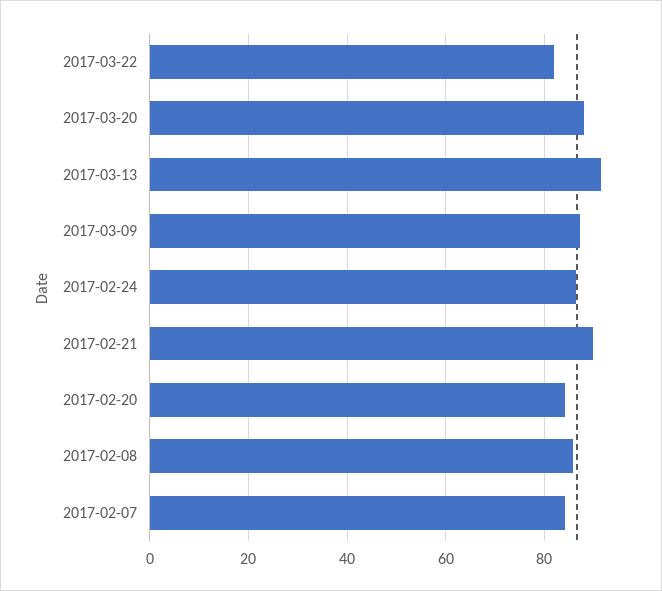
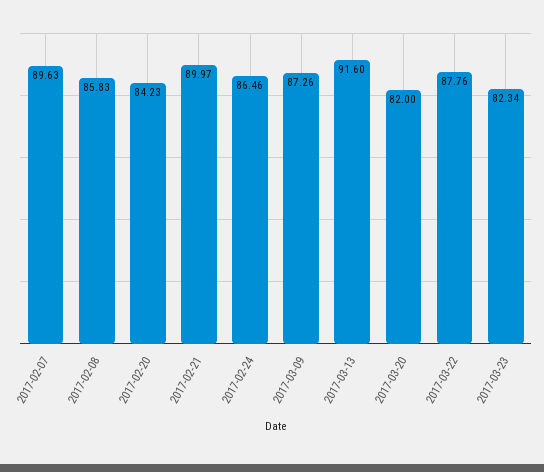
2017-03-22: 82 -> 87.76
2017-03-20: 88 -> 82
2017-02-07: 84 -> 89.63
2017-03-23: none -> 82.34

